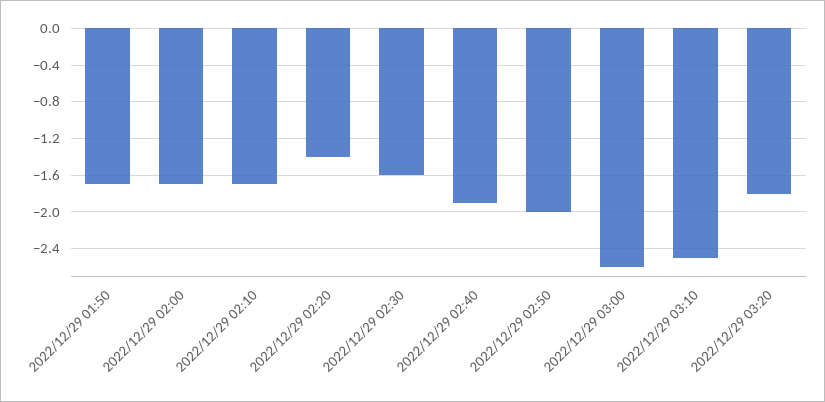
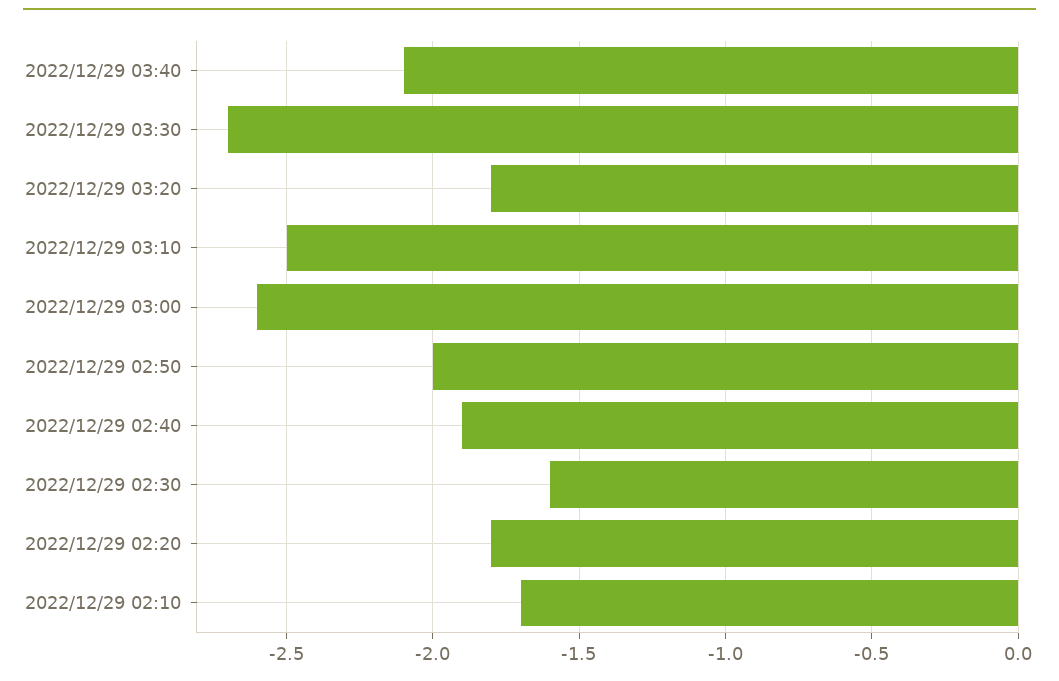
2022/12/29 01:50: -1.7 -> none
2022/12/29 02:00: -1.7 -> none
2022/12/29 02:20: -1.4 -> -1.8
2022/12/29 03:40: none -> -2.1
2022/12/29 03:30: none -> -2.7

